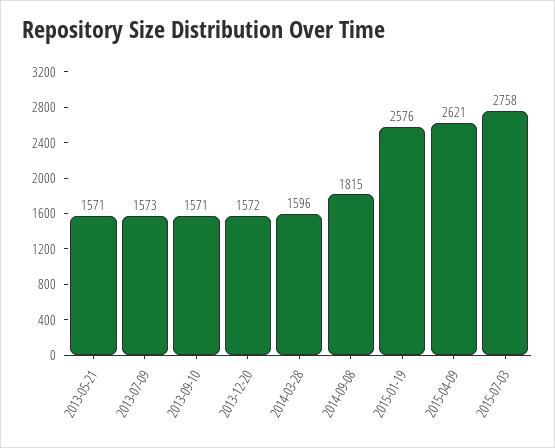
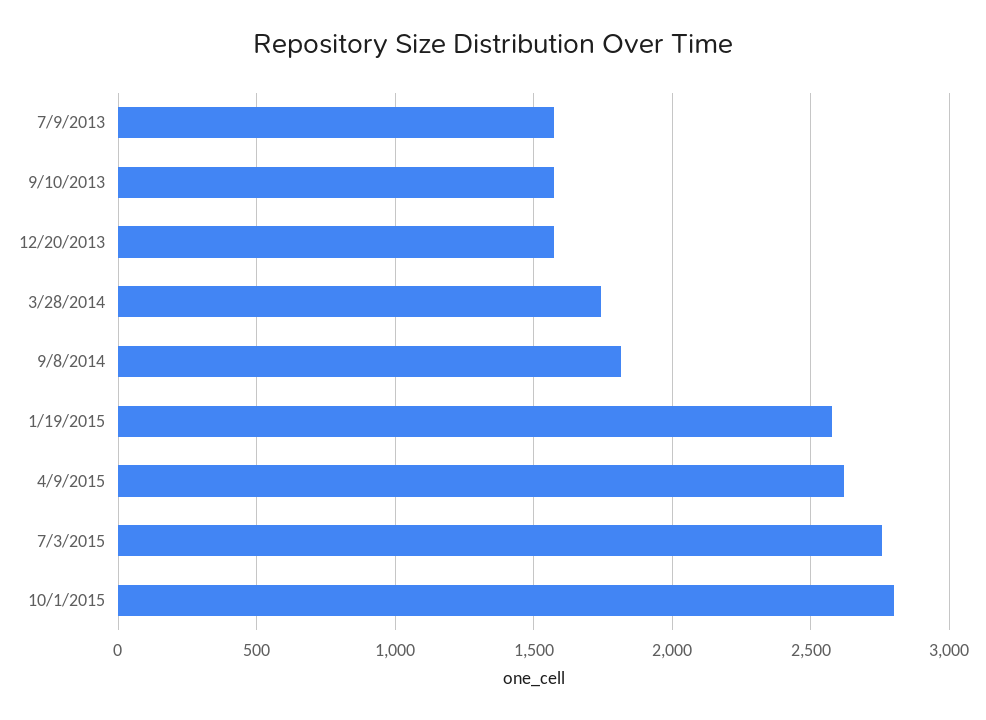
2013-05-21: 1571 -> none
2014-03-28: 1596 -> 1750
10/1/2015: none -> 2800

